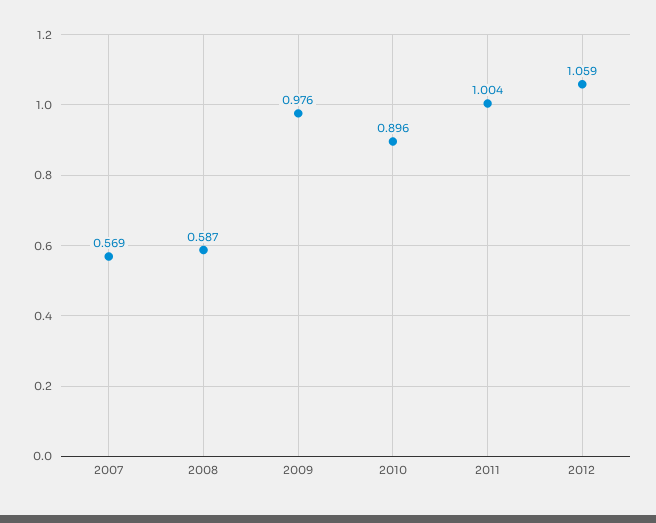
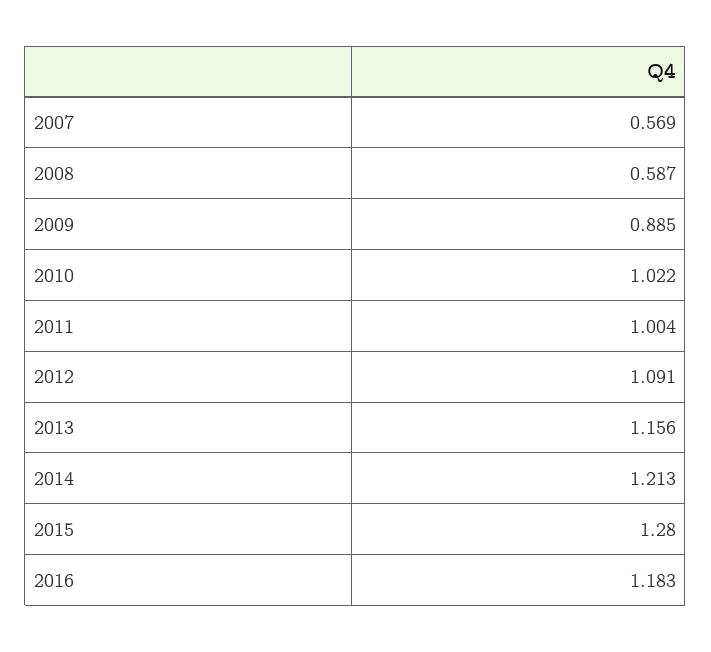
2009: 0.976 -> 0.885
2010: 0.896 -> 1.022
2012: 1.059 -> 1.091
2013: none -> 1.156
2014: none -> 1.213
2015: none -> 1.28
2016: none -> 1.183

